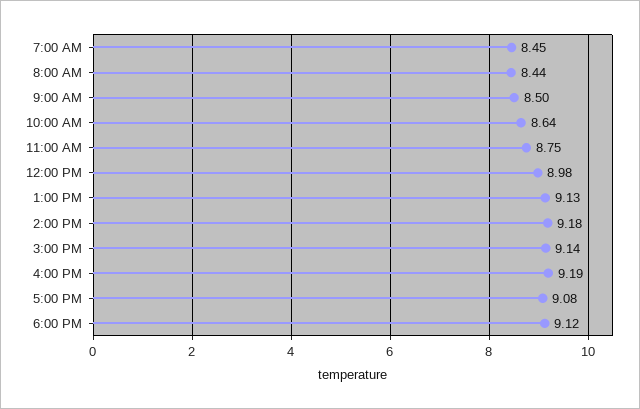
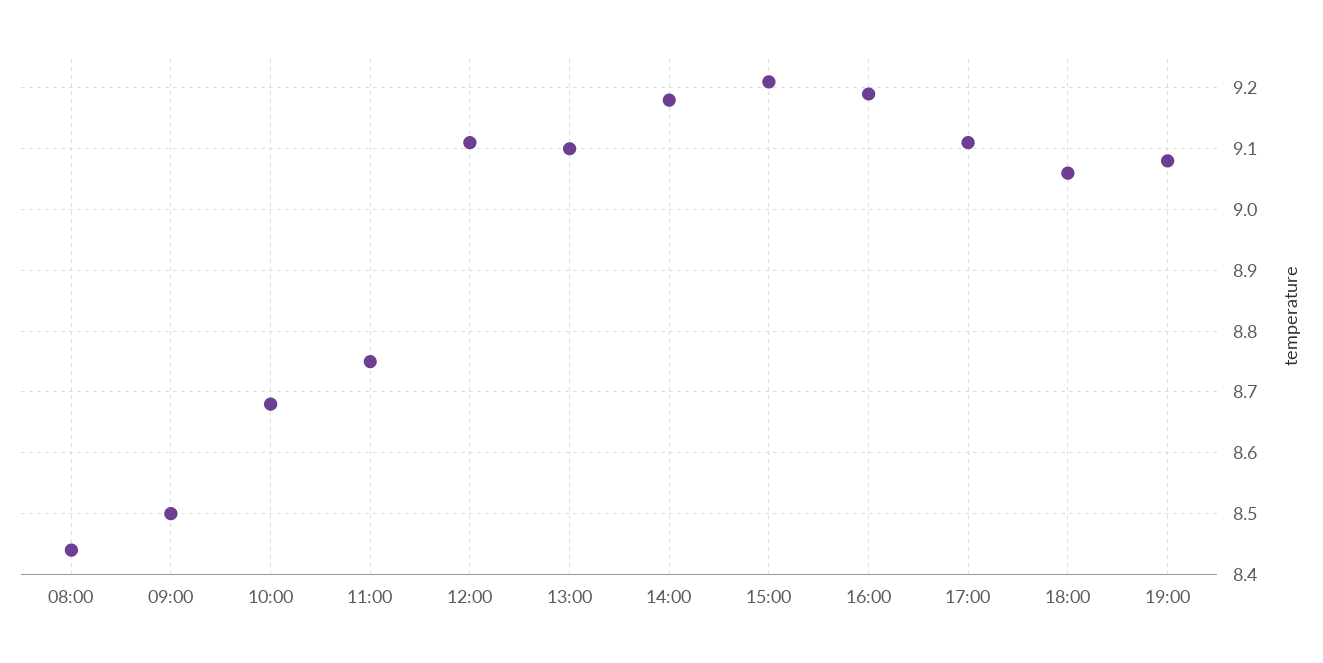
7:00 AM: 8.45 -> none
10:00 AM: 8.64 -> 8.68
12:00 PM: 8.98 -> 9.11
1:00 PM: 9.13 -> 9.1
3:00 PM: 9.14 -> 9.21
5:00 PM: 9.08 -> 9.11
6:00 PM: 9.12 -> 9.06
19:00: none -> 9.08

